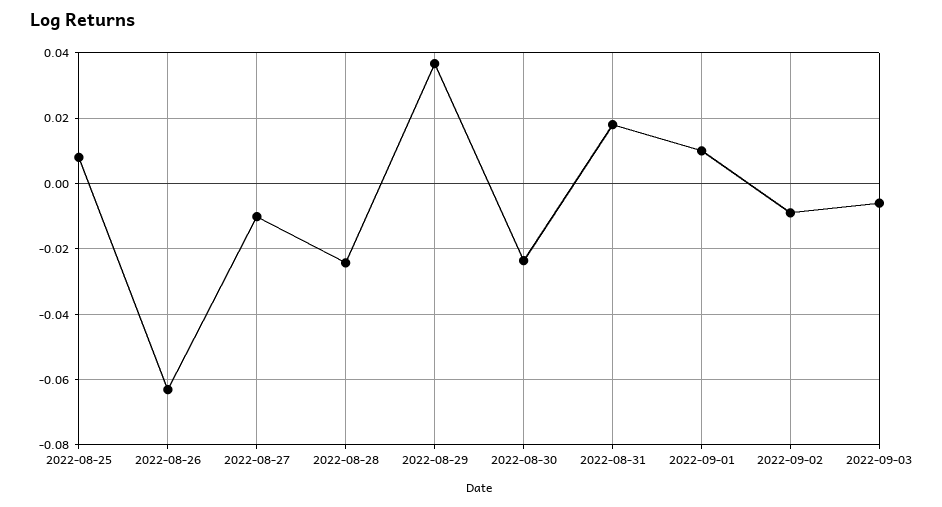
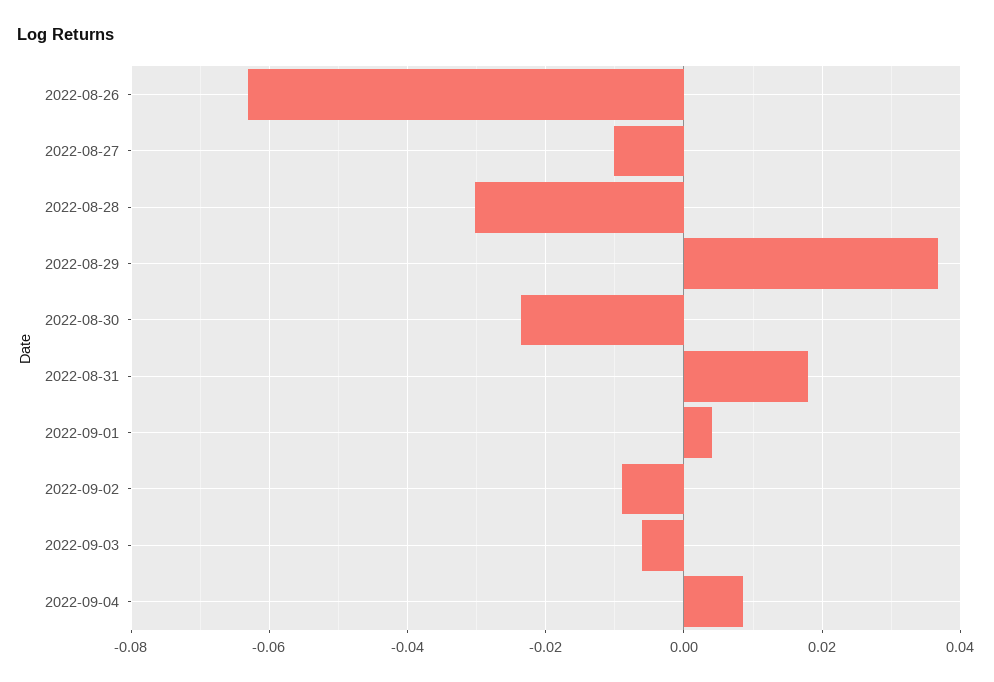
2022-08-25: 0.008 -> none
2022-08-28: -0.024 -> -0.03
2022-09-01: 0.01 -> 0.004
2022-09-04: none -> 0.008

